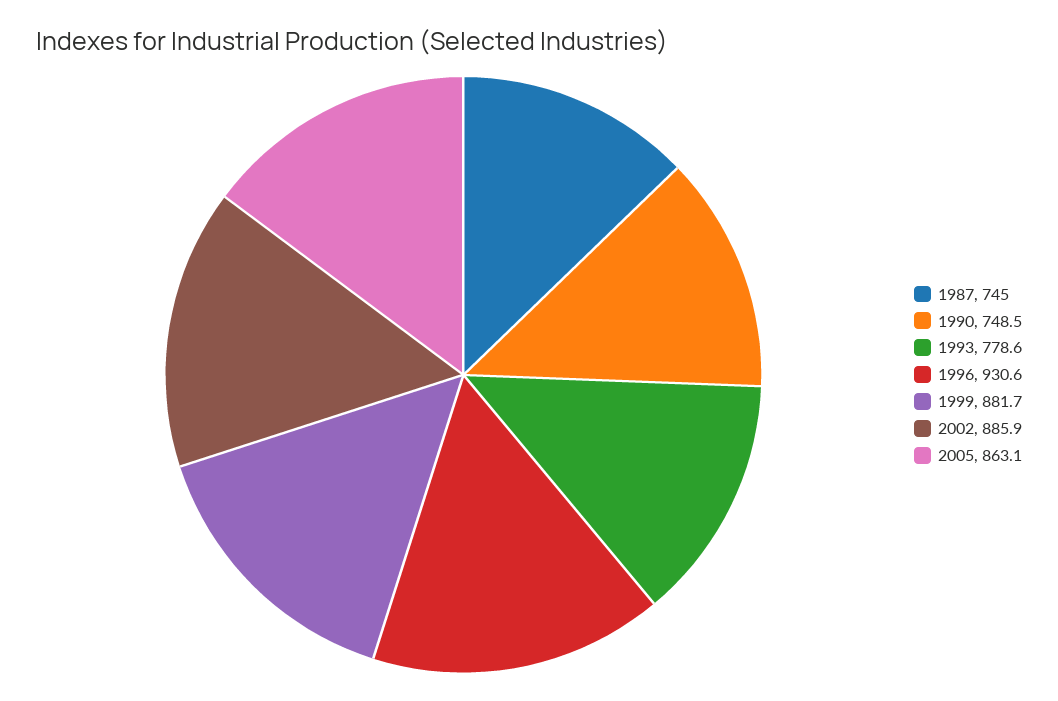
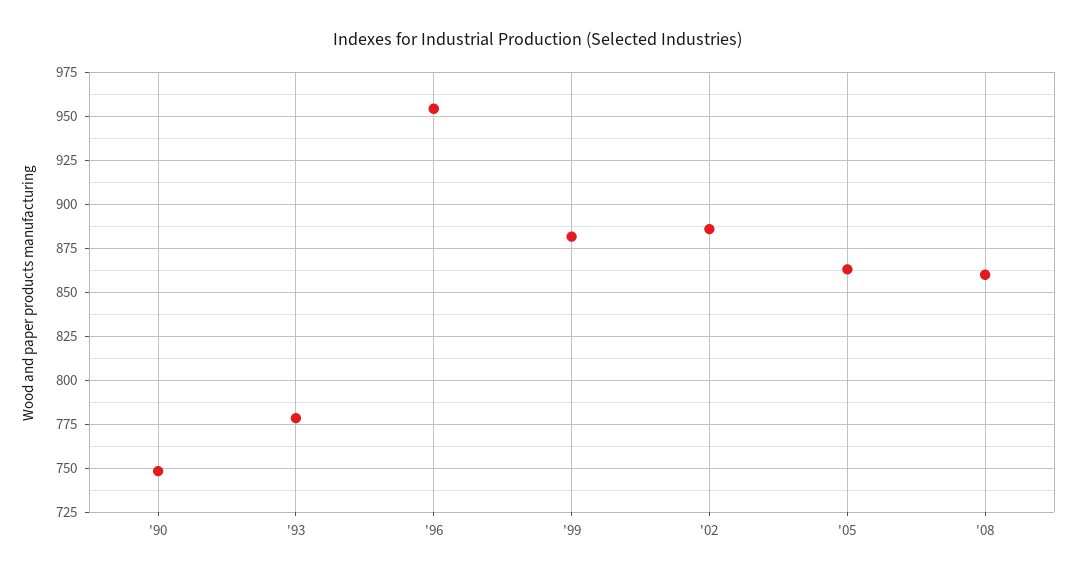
1987: 745 -> none
1996: 930.6 -> 955
'08: none -> 860

